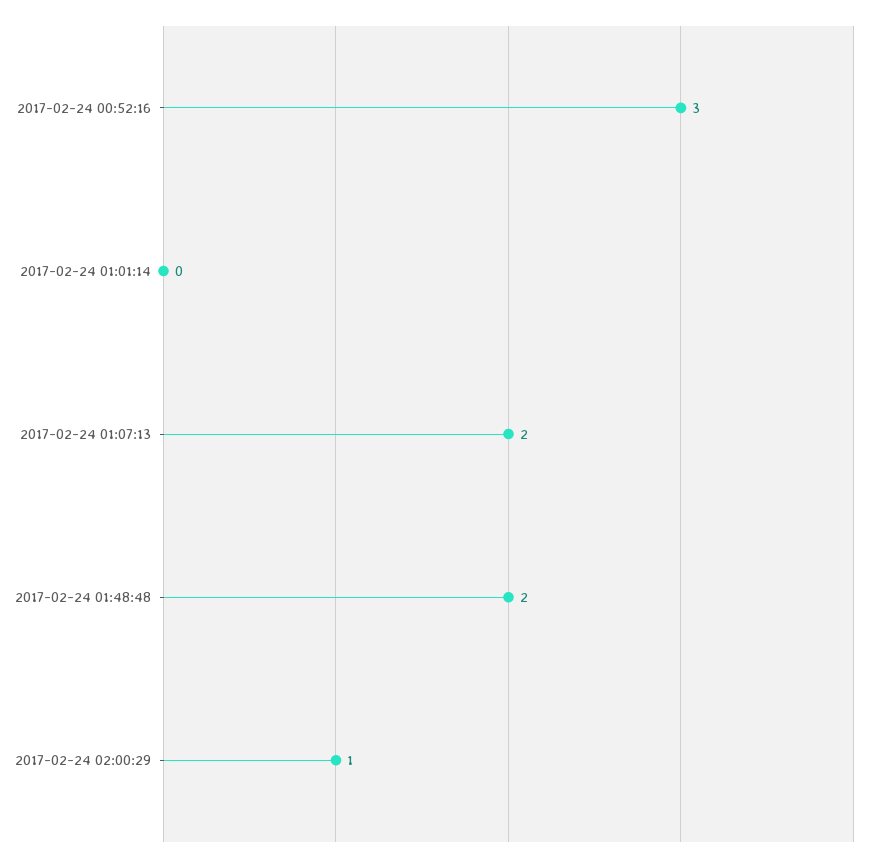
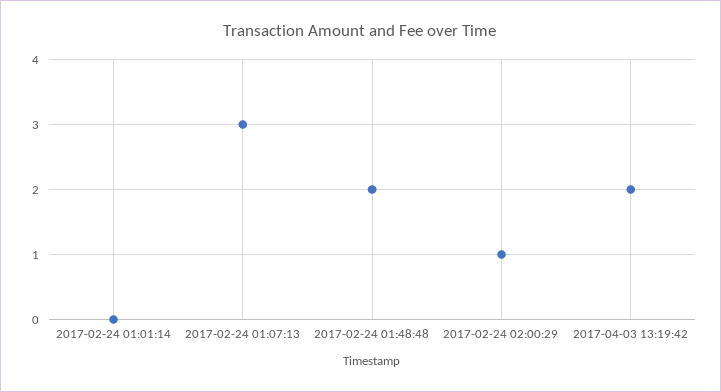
2017-02-24 00:52:16: 3 -> none
2017-02-24 01:07:13: 2 -> 3
2017-04-03 13:19:42: none -> 2

